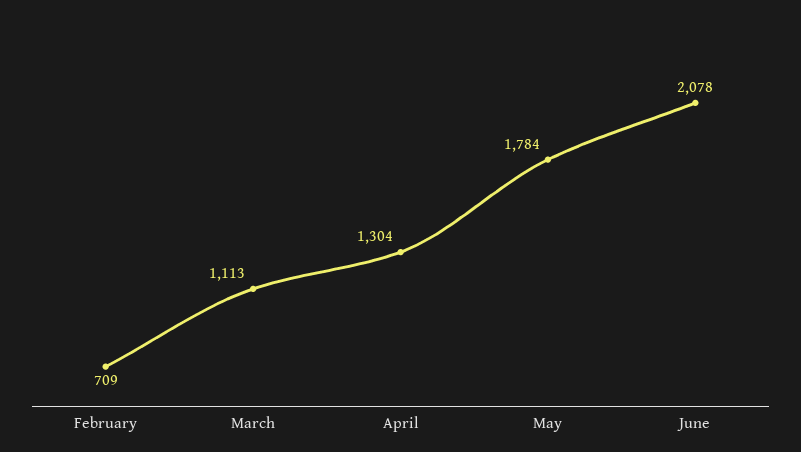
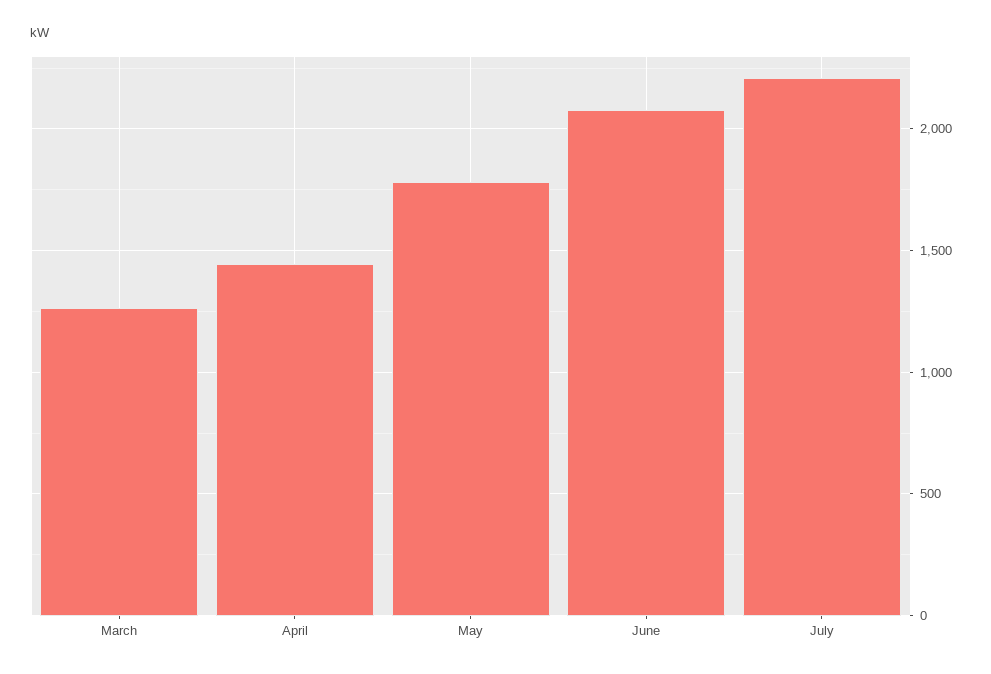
February: 709 -> none
March: 1113 -> 1250
April: 1304 -> 1450
July: none -> 2200

